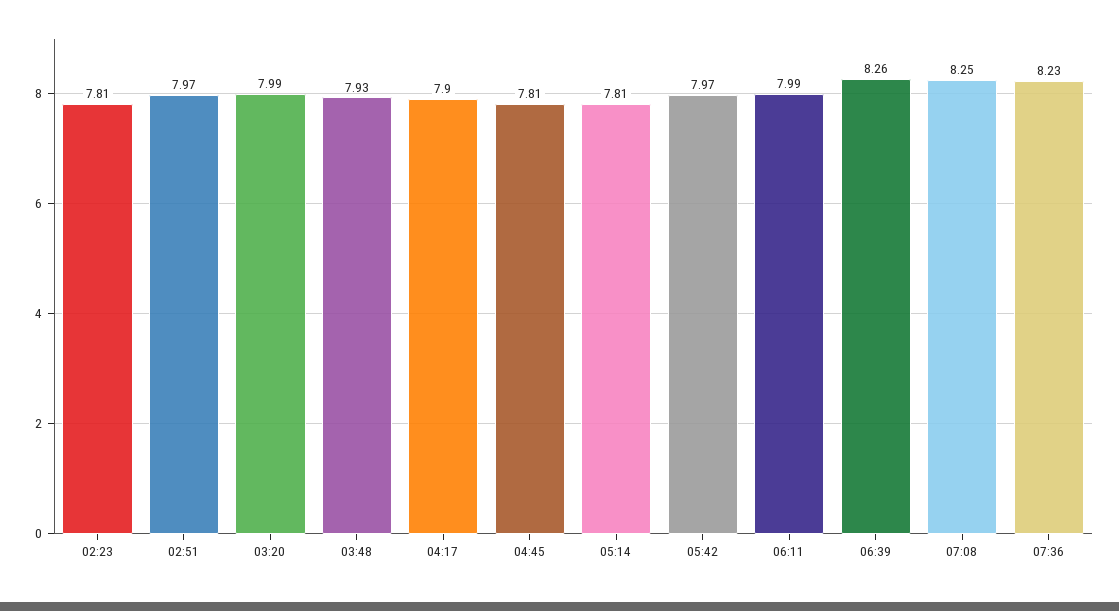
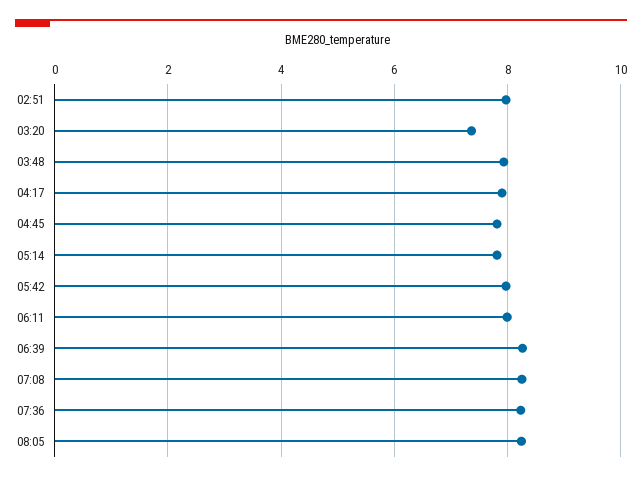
02:23: 7.81 -> none
03:20: 7.99 -> 7.4
08:05: none -> 8.2

